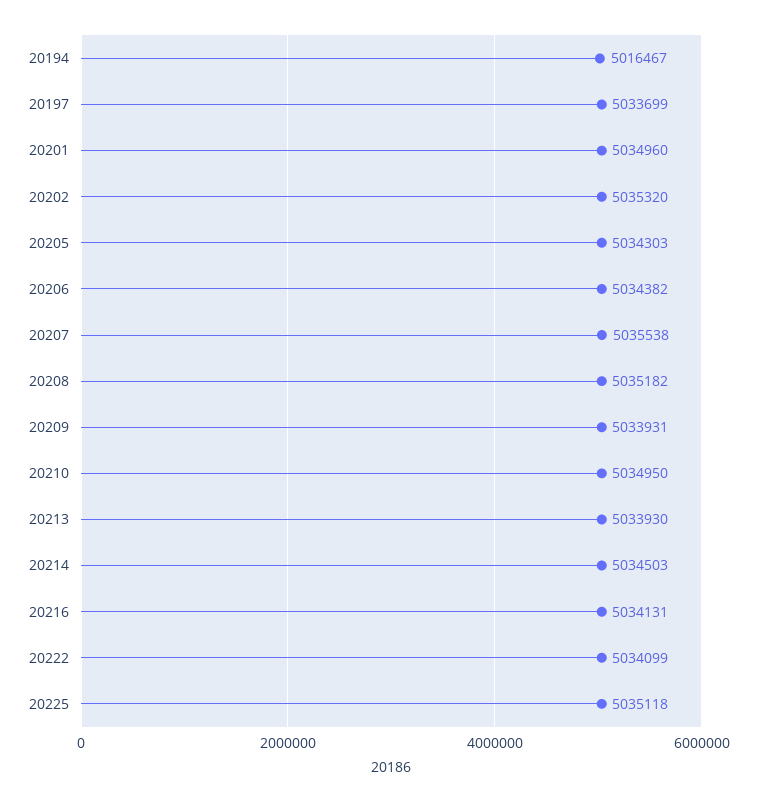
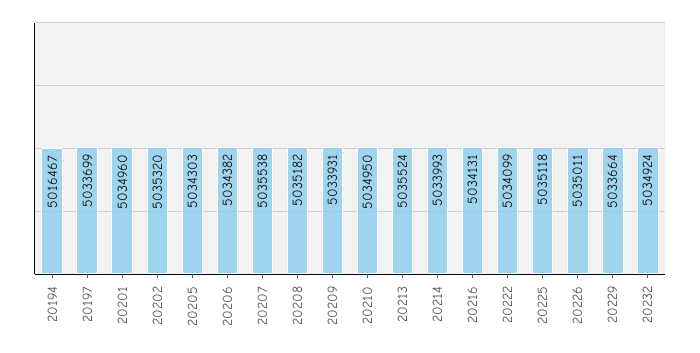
20213: 5033930 -> 5035524
20214: 5034503 -> 5033993
20226: none -> 5035011
20229: none -> 5033664
20232: none -> 5034924

